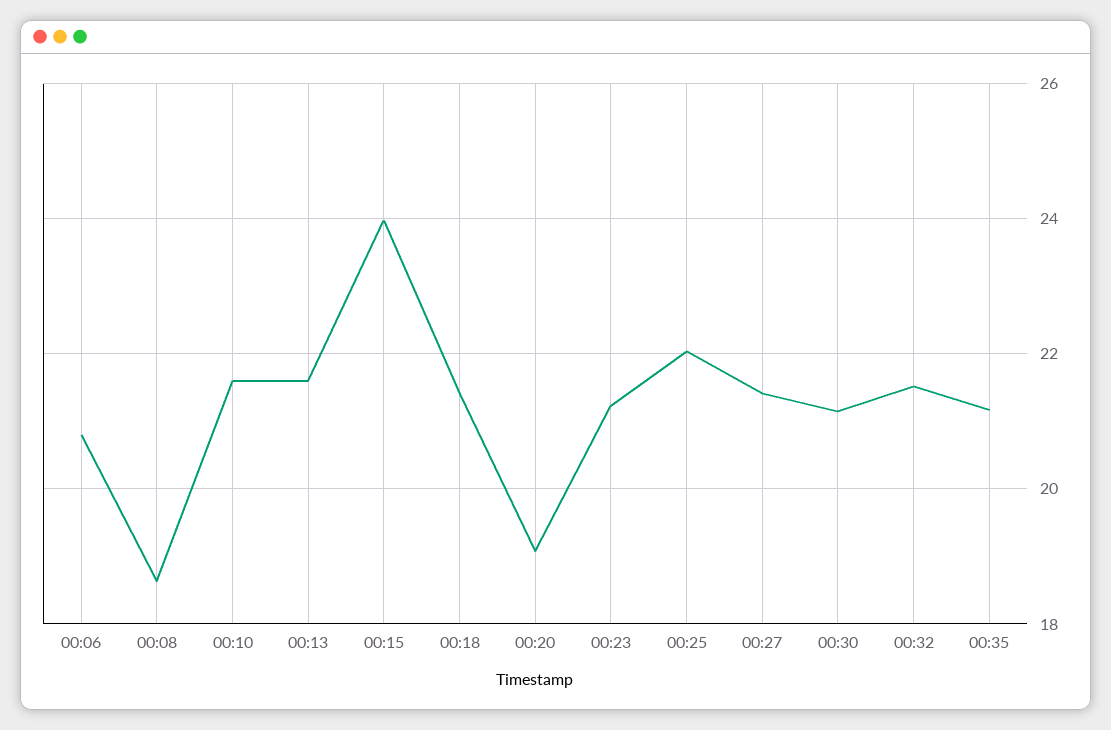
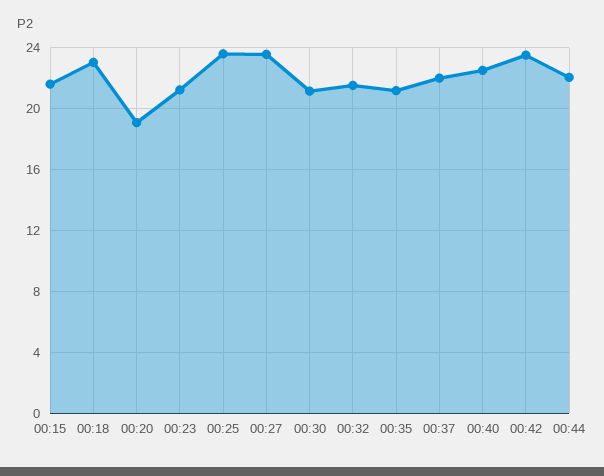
00:06: 20.8 -> none
00:08: 18.6 -> none
00:10: 21.6 -> none
00:13: 21.6 -> none
00:15: 24 -> 21.5
00:18: 21.4 -> 23
00:25: 22 -> 23.5
00:27: 21.4 -> 23.5
00:37: none -> 22
00:40: none -> 22.5
00:42: none -> 23.5
00:44: none -> 22

